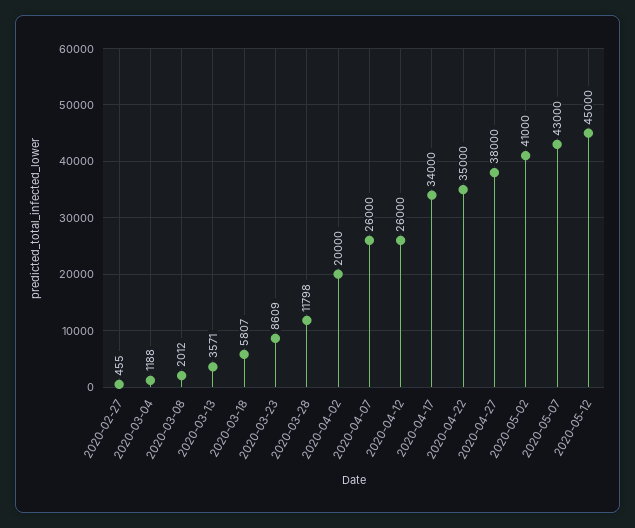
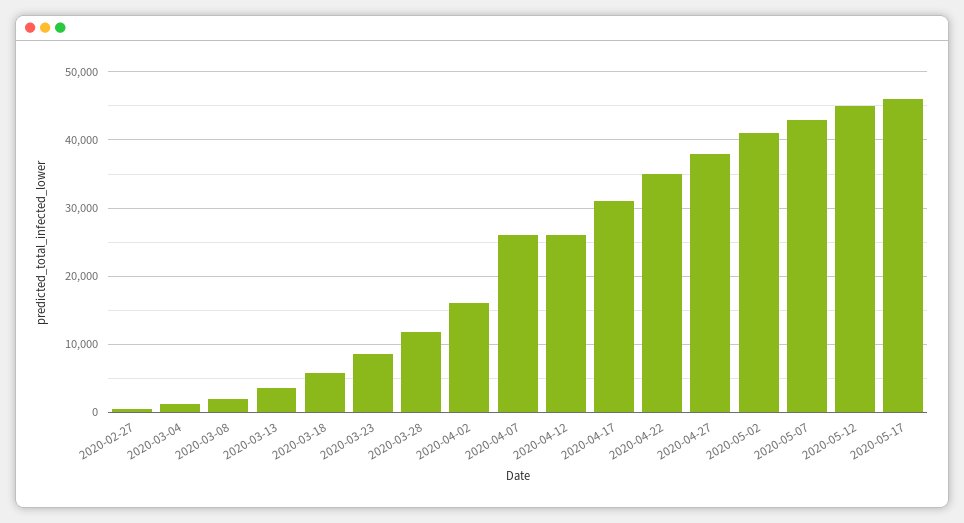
2020-04-02: 20000 -> 16000
2020-04-17: 34000 -> 31000
2020-05-17: none -> 46000

